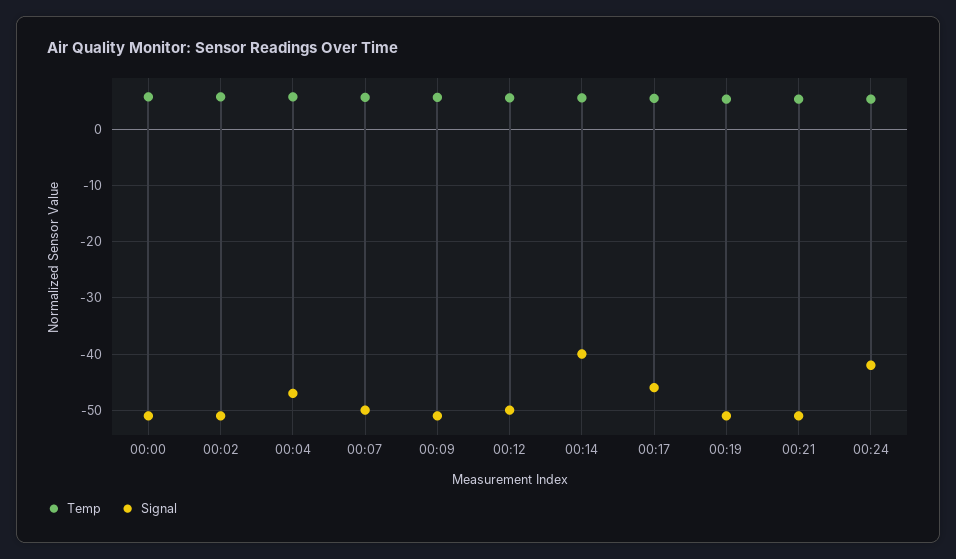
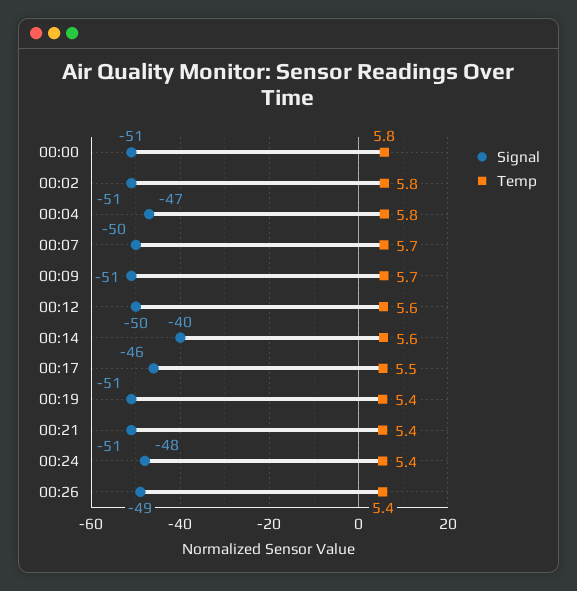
Signal, 00:24: -42 -> -48
Signal, 00:26: none -> -49
Temp, 00:26: none -> 5.4

